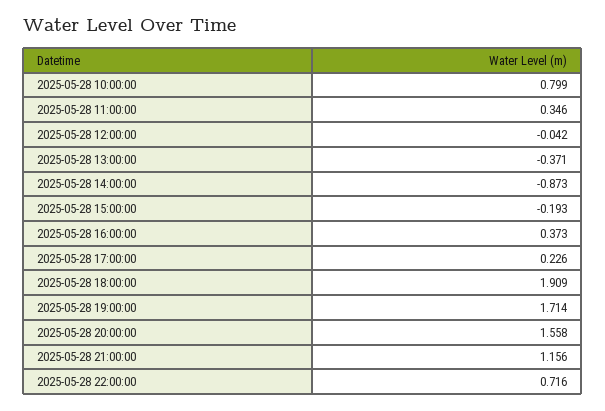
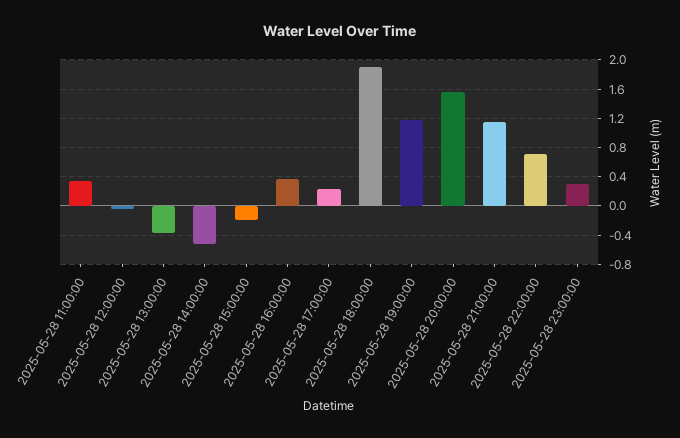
2025-05-28 10:00:00: 0.799 -> none
2025-05-28 14:00:00: -0.873 -> -0.5
2025-05-28 19:00:00: 1.714 -> 1.2
2025-05-28 23:00:00: none -> 0.3

